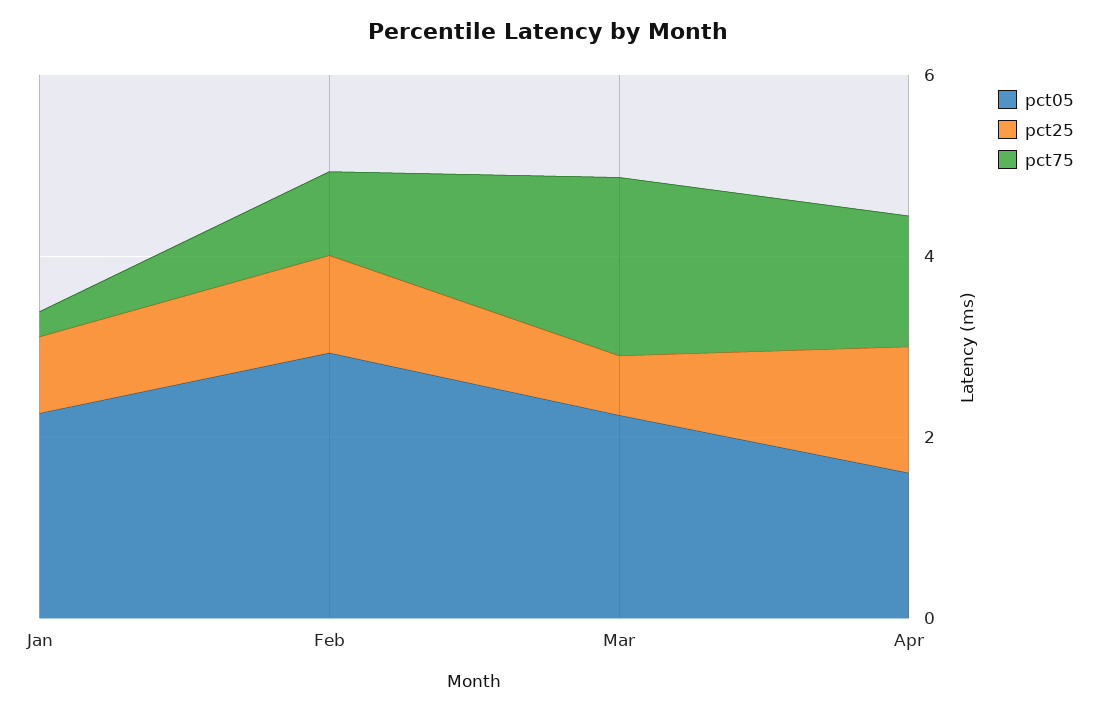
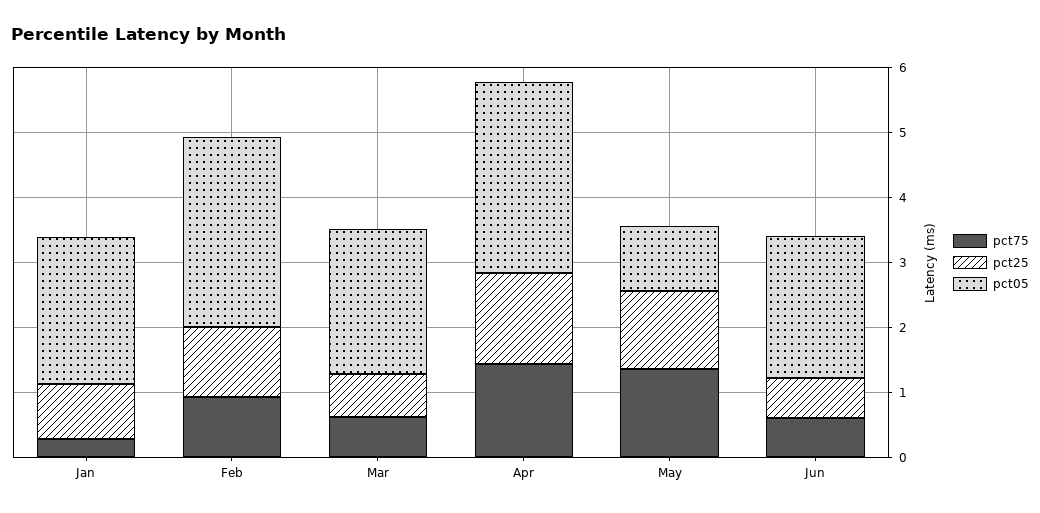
pct75, Mar: 2 -> 0.6
pct05, Apr: 1.5 -> 3
pct75, May: none -> 1.4
pct25, May: none -> 1.2
pct05, May: none -> 1
pct75, Jun: none -> 0.6
pct25, Jun: none -> 0.6
pct05, Jun: none -> 2.2

